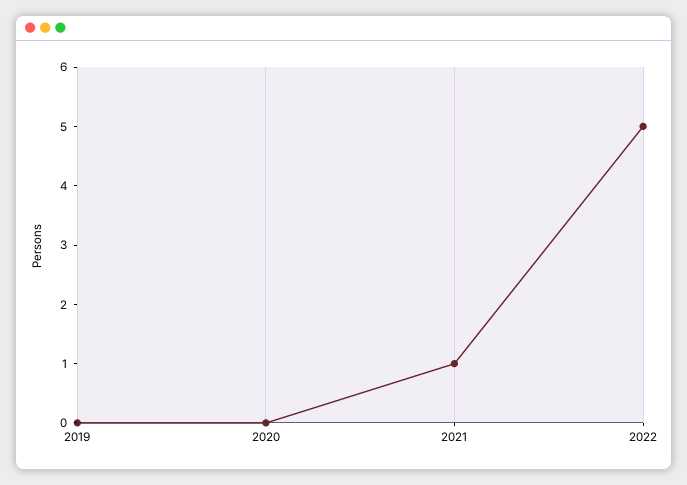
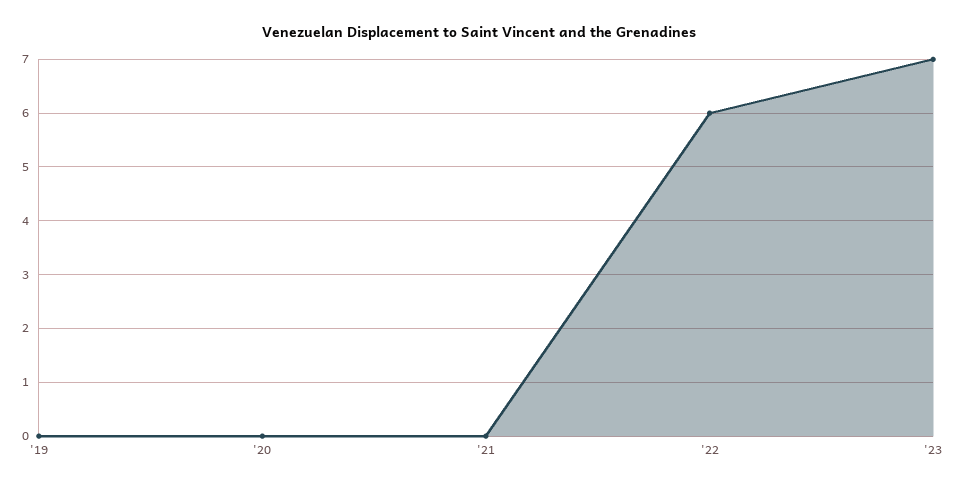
2021: 1 -> 0
2022: 5 -> 6
'23: none -> 7

